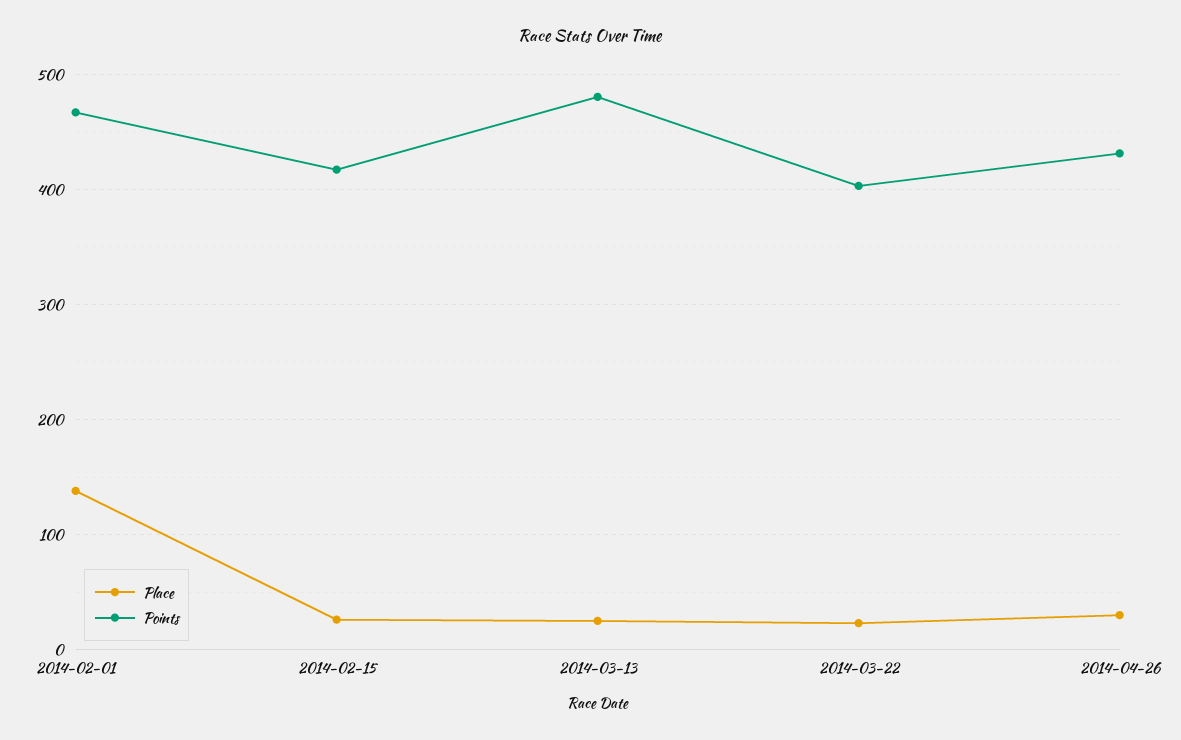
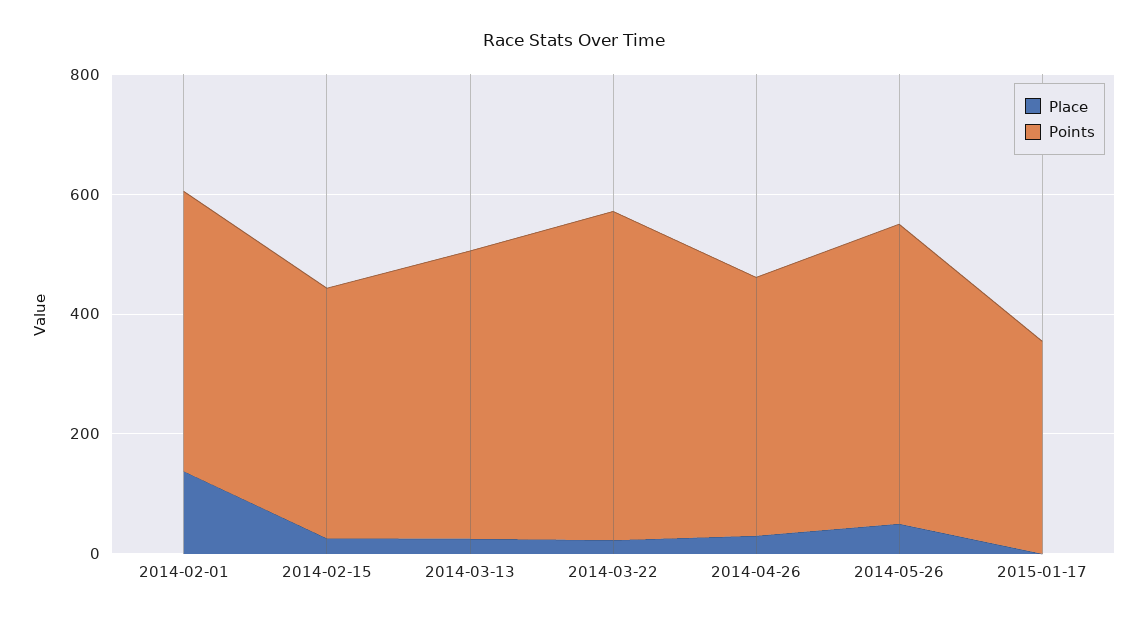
Points, 2014-03-22: 400 -> 550
Place, 2014-05-26: none -> 50
Points, 2014-05-26: none -> 500
Place, 2015-01-17: none -> 0
Points, 2015-01-17: none -> 350

